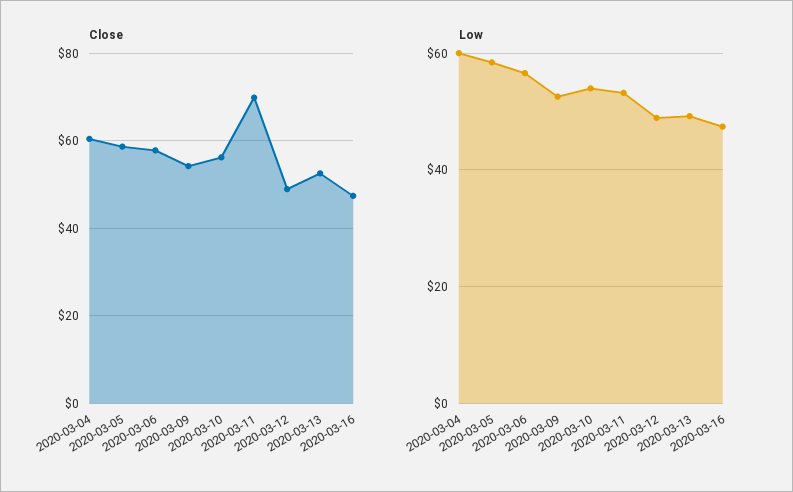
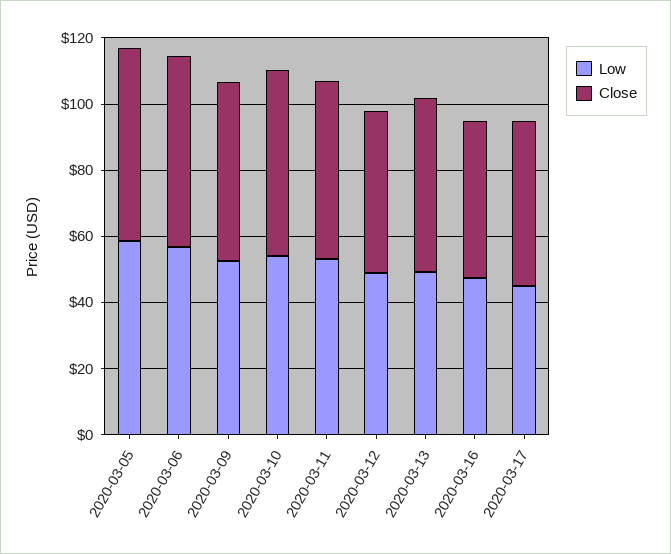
Close, 2020-03-04: 60 -> none
Close, 2020-03-11: 70 -> 55
Low, 2020-03-04: 60 -> none
Low, 2020-03-17: none -> 45
Close, 2020-03-17: none -> 50

